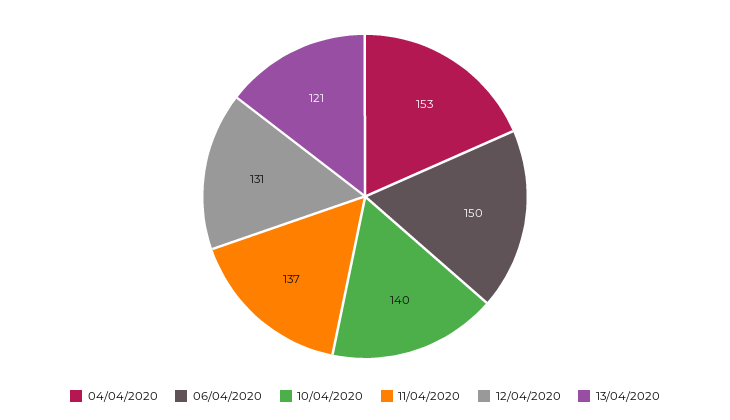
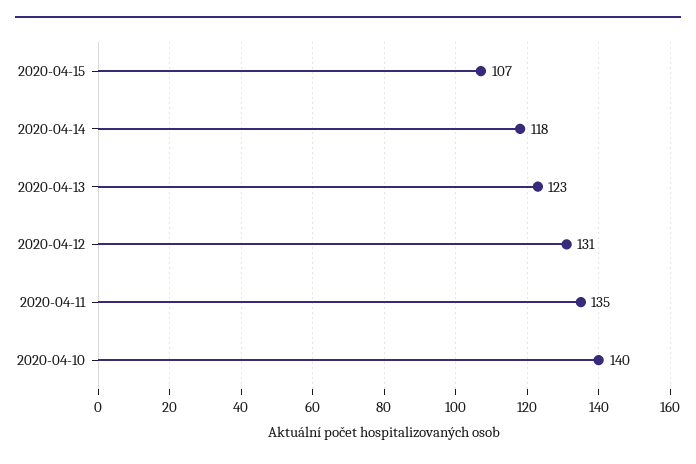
04/04/2020: 153 -> none
06/04/2020: 150 -> none
11/04/2020: 137 -> 135
13/04/2020: 121 -> 123
2020-04-15: none -> 107
2020-04-14: none -> 118

